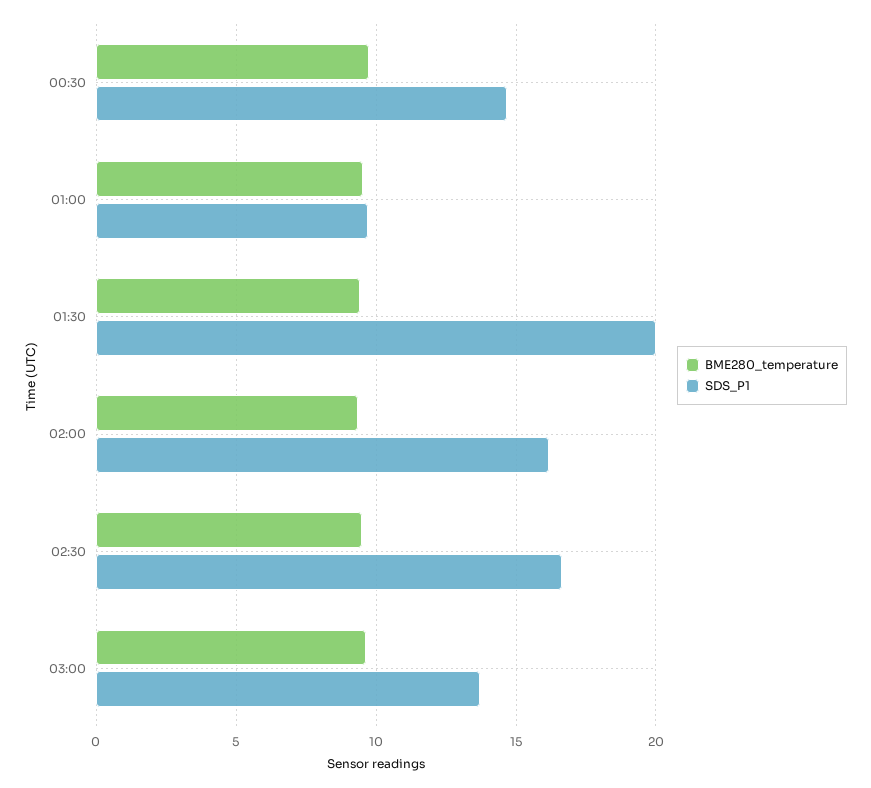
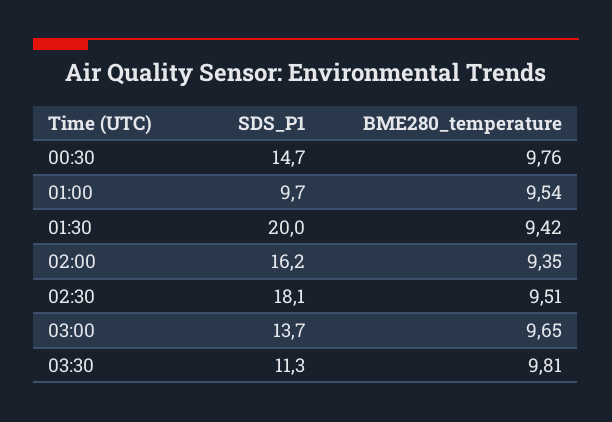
SDS_P1, 02:30: 16.5 -> 18.1
SDS_P1, 03:30: none -> 11.3
BME280_temperature, 03:30: none -> 9.81

